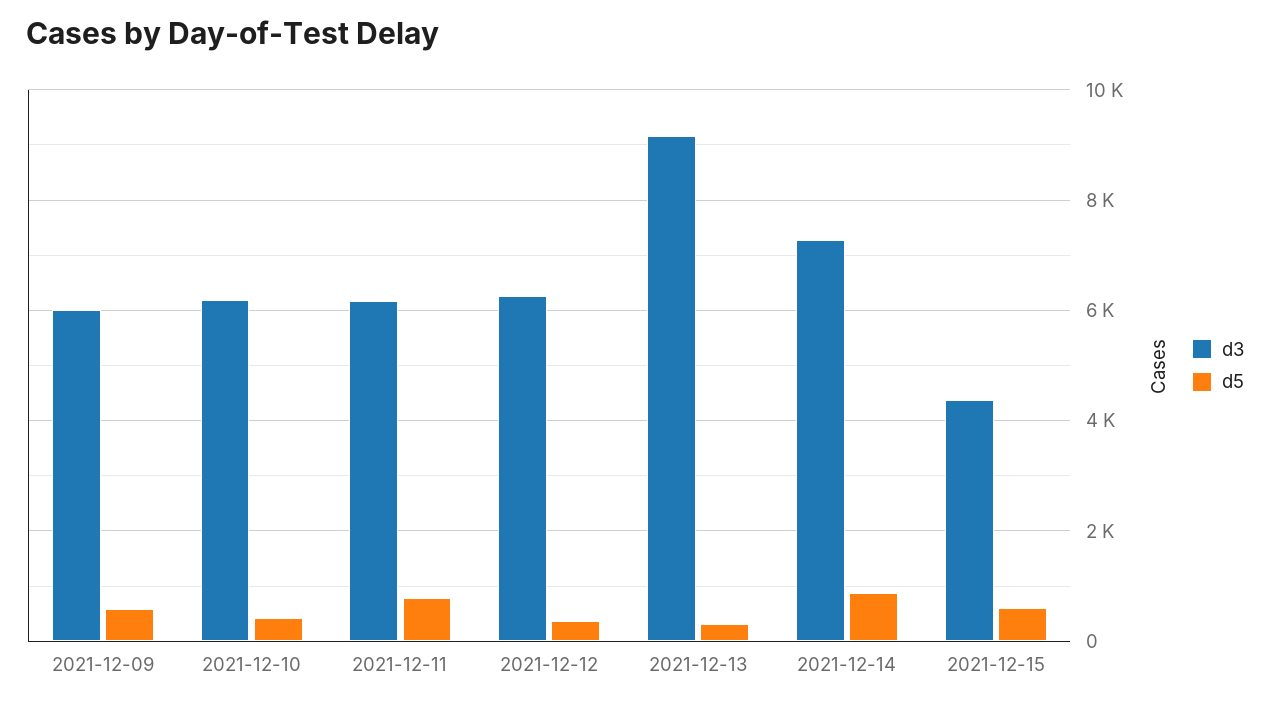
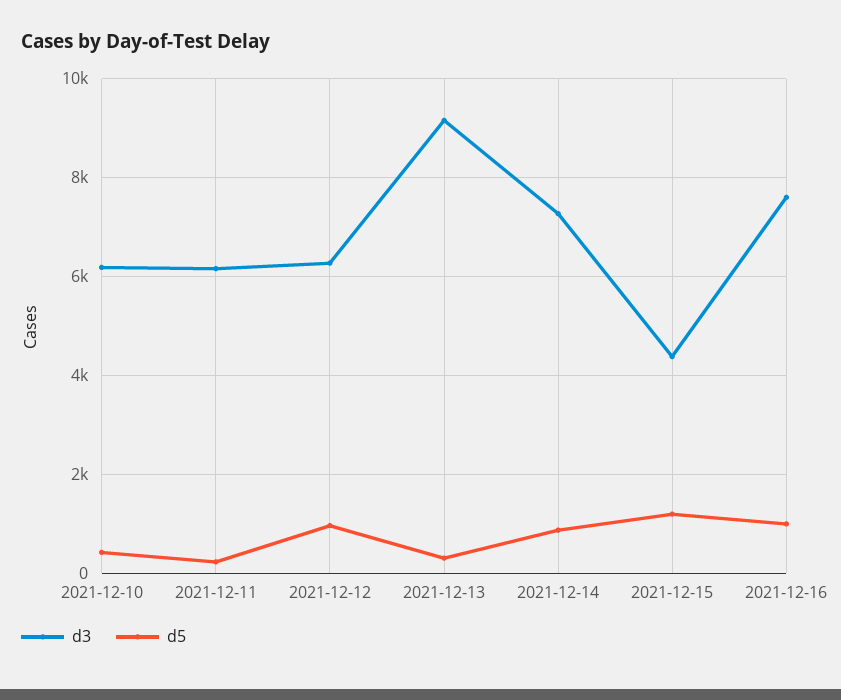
d3, 2021-12-09: 6000 -> none
d5, 2021-12-09: 600 -> none
d5, 2021-12-11: 800 -> 200
d5, 2021-12-12: 400 -> 1000
d5, 2021-12-15: 600 -> 1200
d3, 2021-12-16: none -> 7600
d5, 2021-12-16: none -> 1000

